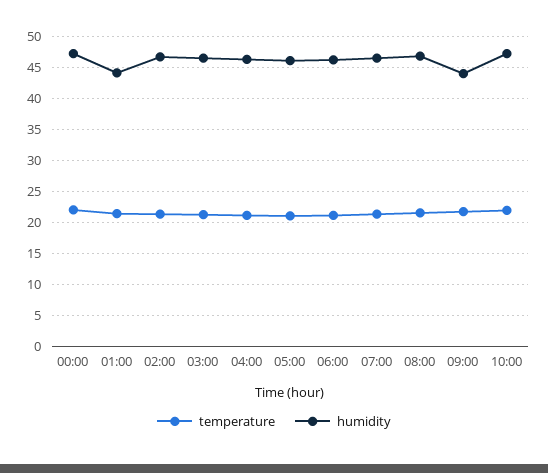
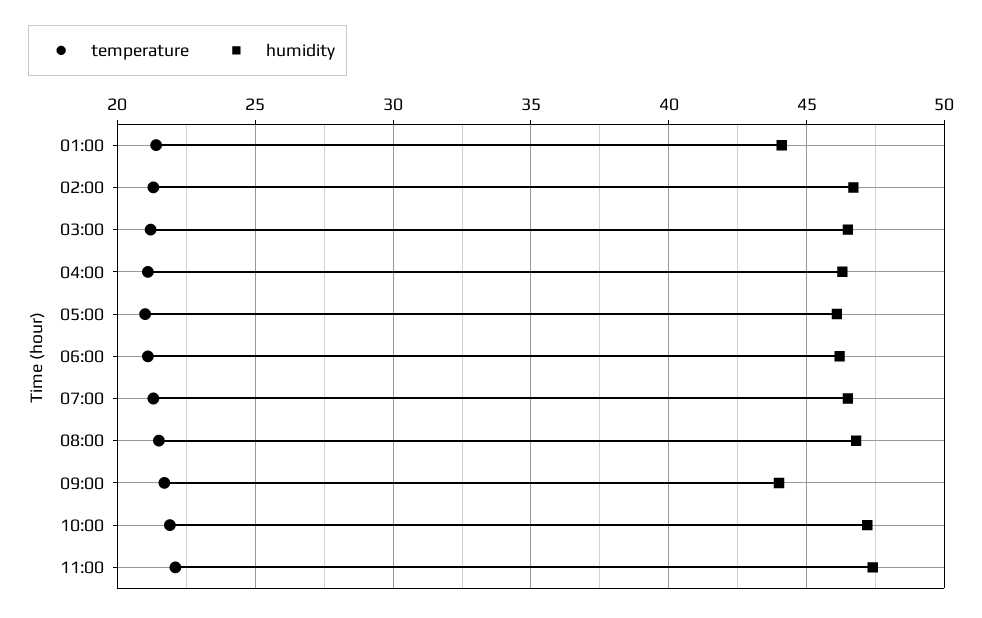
temperature, 00:00: 22 -> none
humidity, 00:00: 47 -> none
temperature, 11:00: none -> 22
humidity, 11:00: none -> 47.5

